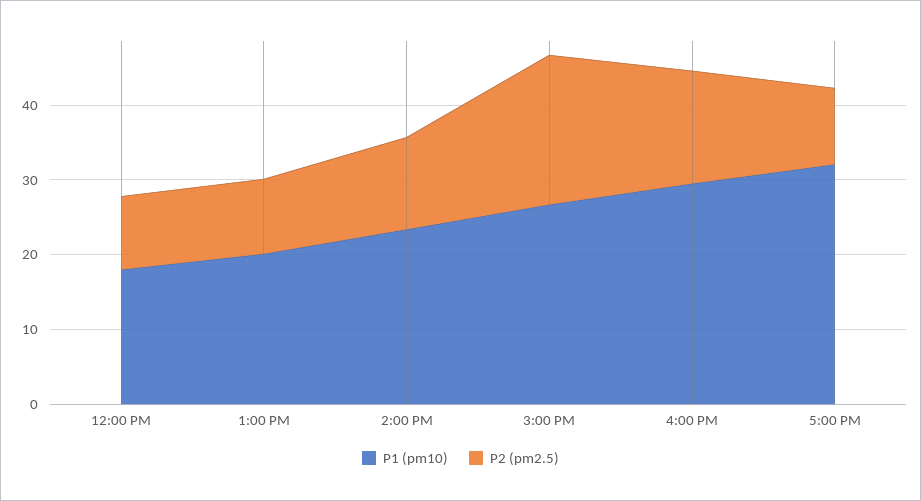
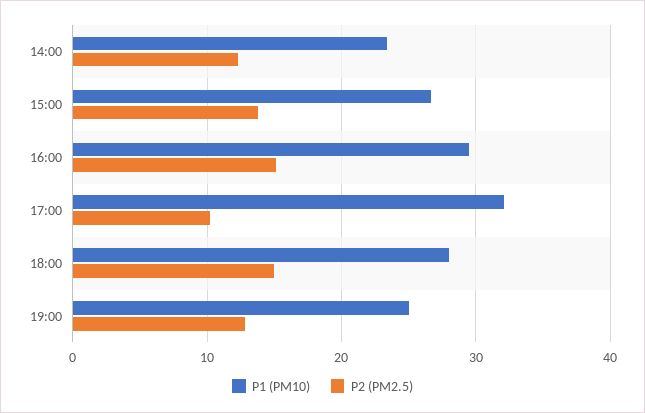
P1 (pm10), 12:00 PM: 18 -> none
P2 (pm2.5), 12:00 PM: 10 -> none
P1 (pm10), 1:00 PM: 20 -> none
P2 (pm2.5), 1:00 PM: 10 -> none
P2 (pm2.5), 3:00 PM: 20 -> 14
P1 (pm10), 18:00: none -> 28
P2 (pm2.5), 18:00: none -> 15
P1 (pm10), 19:00: none -> 25
P2 (pm2.5), 19:00: none -> 13

